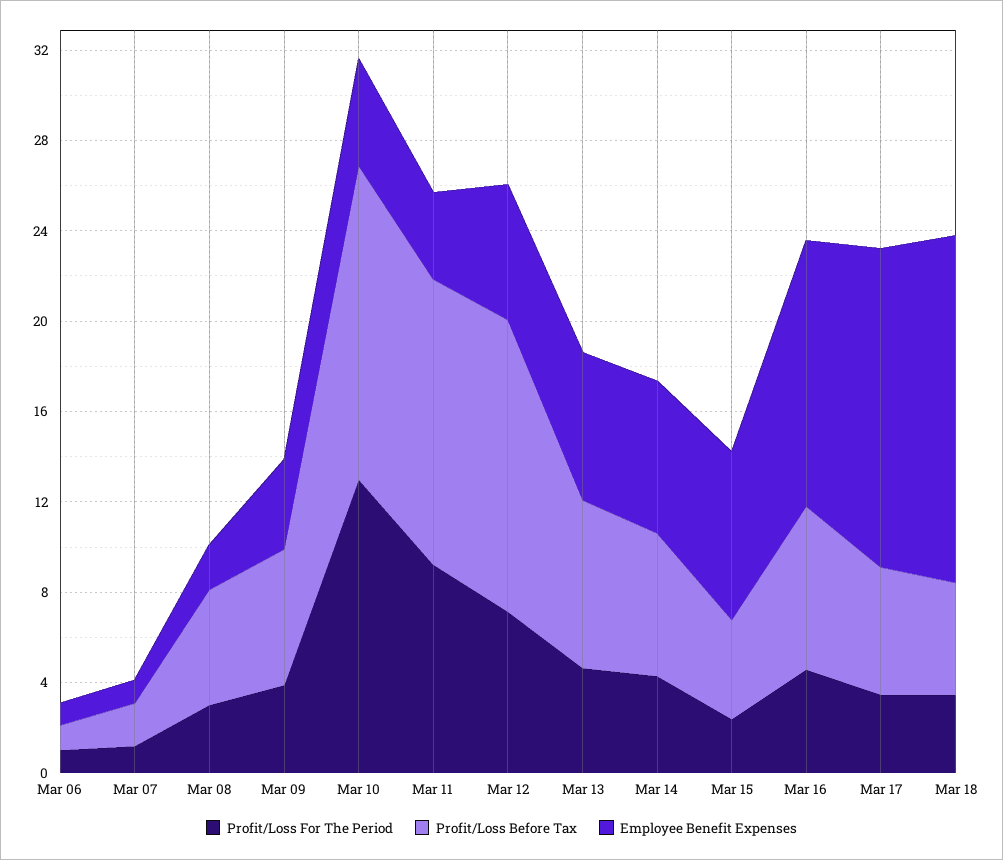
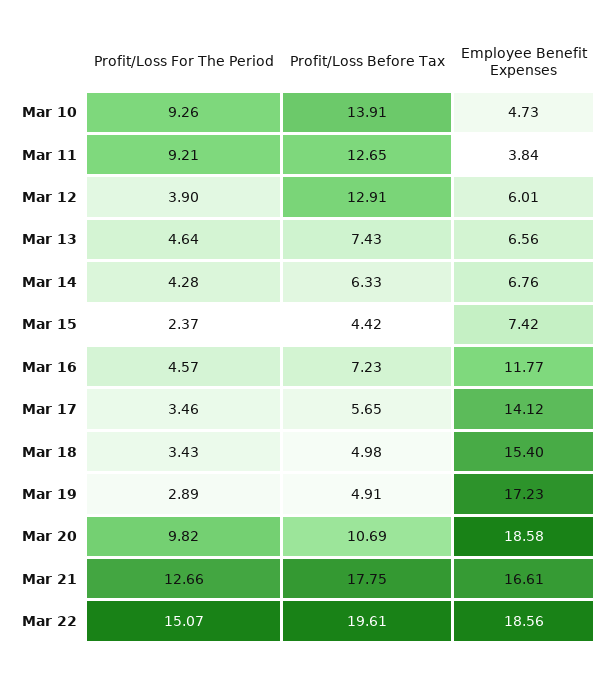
Profit/Loss For The Period, Mar 06: 1 -> none
Profit/Loss Before Tax, Mar 06: 1 -> none
Employee Benefit Expenses, Mar 06: 1 -> none
Profit/Loss For The Period, Mar 07: 1 -> none
Profit/Loss Before Tax, Mar 07: 2 -> none
Employee Benefit Expenses, Mar 07: 1 -> none
Profit/Loss For The Period, Mar 08: 3 -> none
Profit/Loss Before Tax, Mar 08: 5 -> none
Employee Benefit Expenses, Mar 08: 2 -> none
Profit/Loss For The Period, Mar 09: 4 -> none
Profit/Loss Before Tax, Mar 09: 6 -> none
Employee Benefit Expenses, Mar 09: 4 -> none
Profit/Loss For The Period, Mar 10: 13 -> 9.26
Profit/Loss For The Period, Mar 12: 7 -> 3.9
Profit/Loss For The Period, Mar 19: none -> 2.89
Profit/Loss Before Tax, Mar 19: none -> 4.91
Employee Benefit Expenses, Mar 19: none -> 17.23
Profit/Loss For The Period, Mar 20: none -> 9.82
Profit/Loss Before Tax, Mar 20: none -> 10.69
Employee Benefit Expenses, Mar 20: none -> 18.58
Profit/Loss For The Period, Mar 21: none -> 12.66
Profit/Loss Before Tax, Mar 21: none -> 17.75
Employee Benefit Expenses, Mar 21: none -> 16.61
Profit/Loss For The Period, Mar 22: none -> 15.07
Profit/Loss Before Tax, Mar 22: none -> 19.61
Employee Benefit Expenses, Mar 22: none -> 18.56

